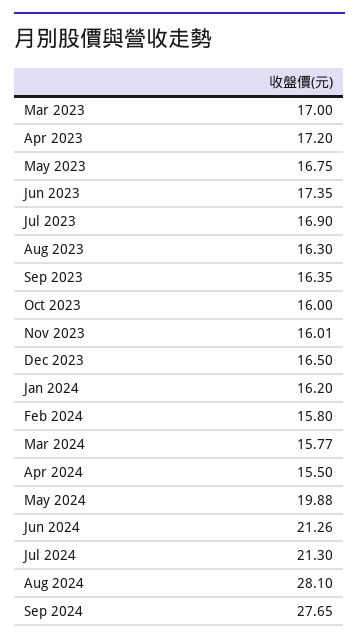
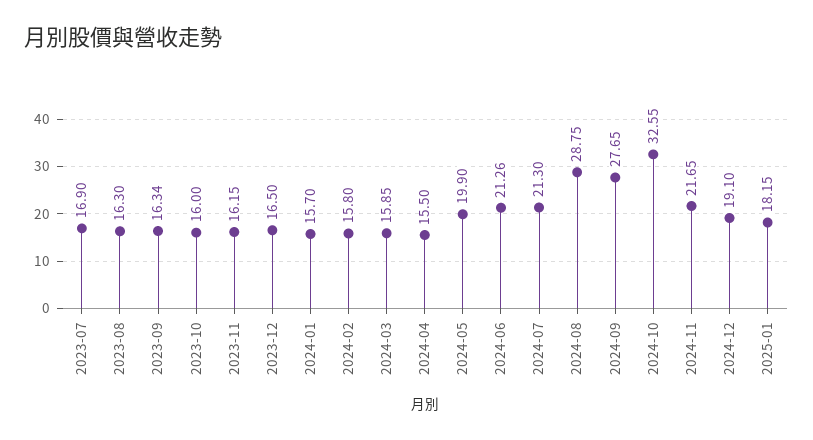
Mar 2023: 17 -> none
Apr 2023: 17.2 -> none
May 2023: 16.75 -> none
Jun 2023: 17.35 -> none
Sep 2023: 16.35 -> 16.34
Nov 2023: 16.01 -> 16.15
Jan 2024: 16.2 -> 15.7
Mar 2024: 15.77 -> 15.85
May 2024: 19.88 -> 19.9
Aug 2024: 28.1 -> 28.75
2024-10: none -> 32.55
2024-11: none -> 21.65
2024-12: none -> 19.1
2025-01: none -> 18.15

